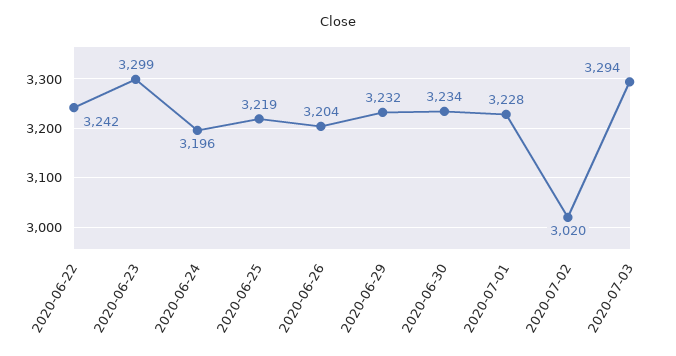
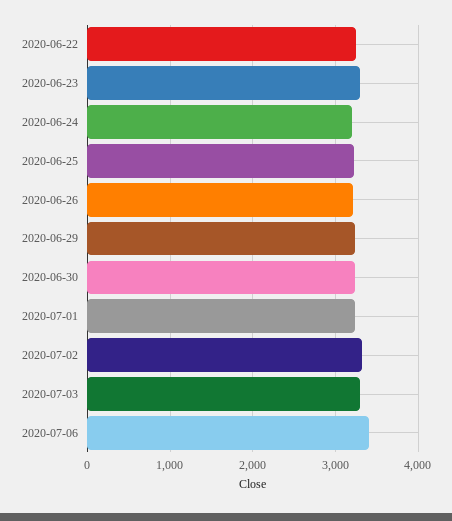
2020-07-02: 3020 -> 3300
2020-07-06: none -> 3400

